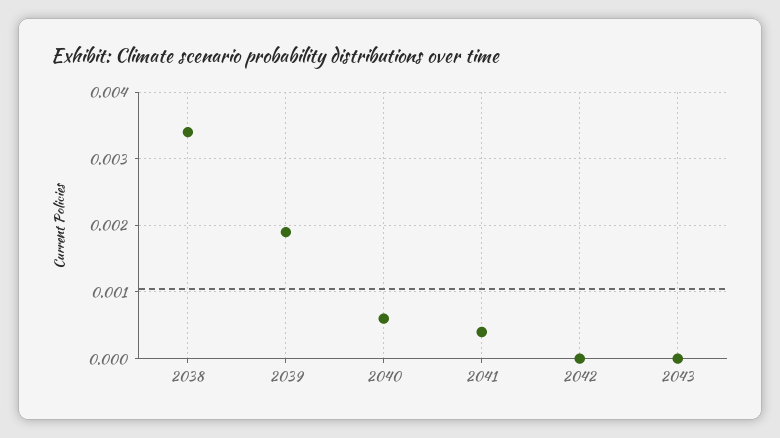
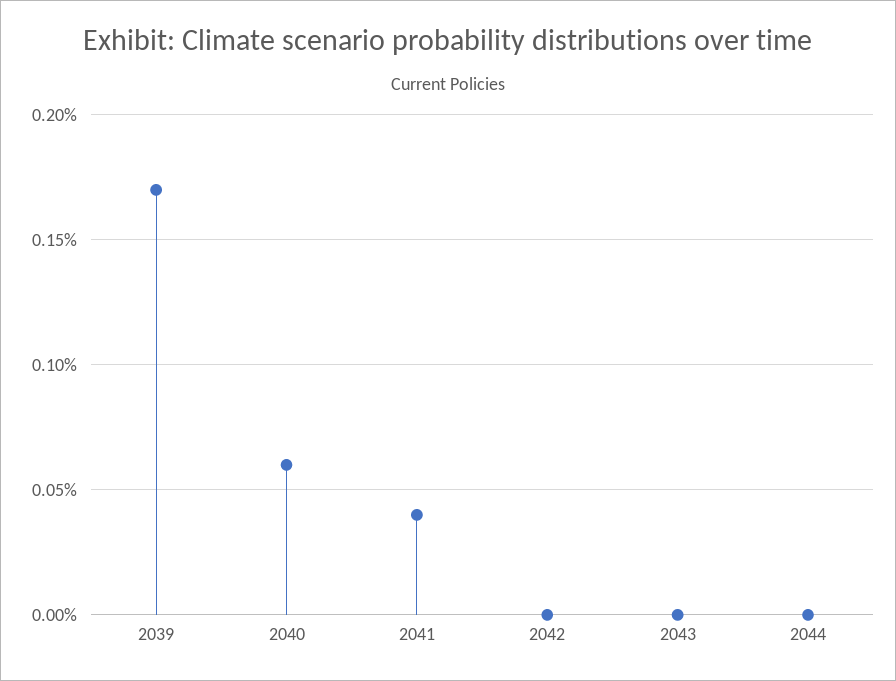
2038: 0.0034 -> none
2039: 0.0019 -> 0.0017
2044: none -> 0

